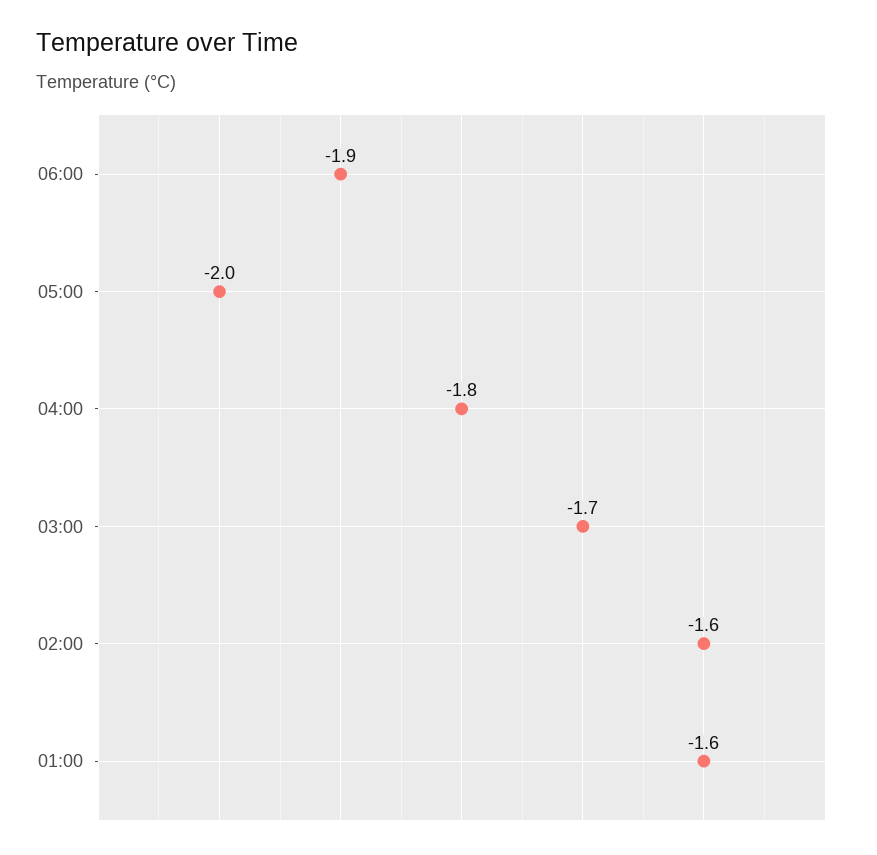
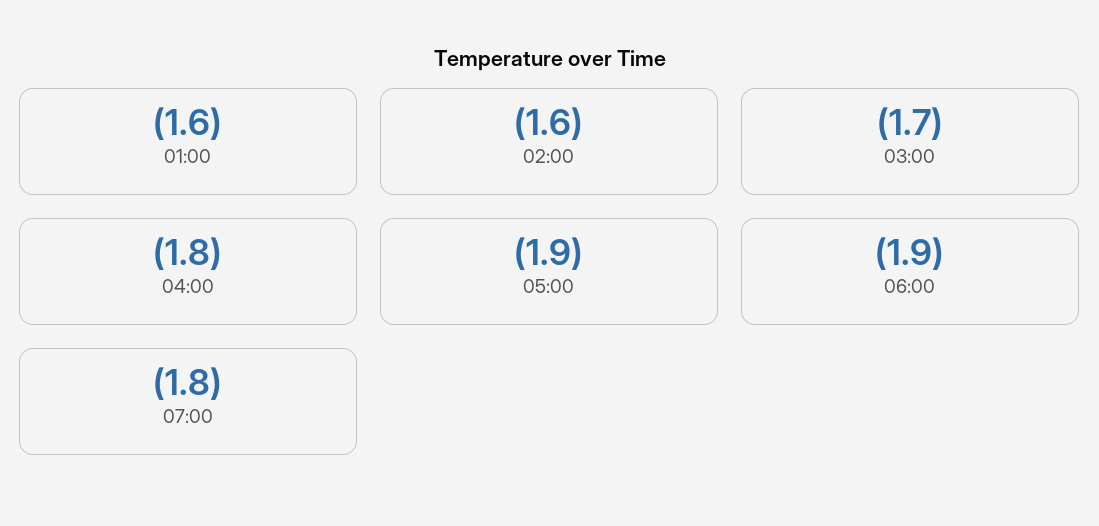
05:00: -2 -> -1.9
07:00: none -> -1.8

